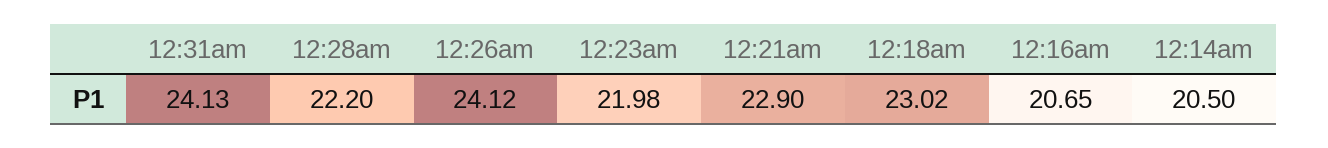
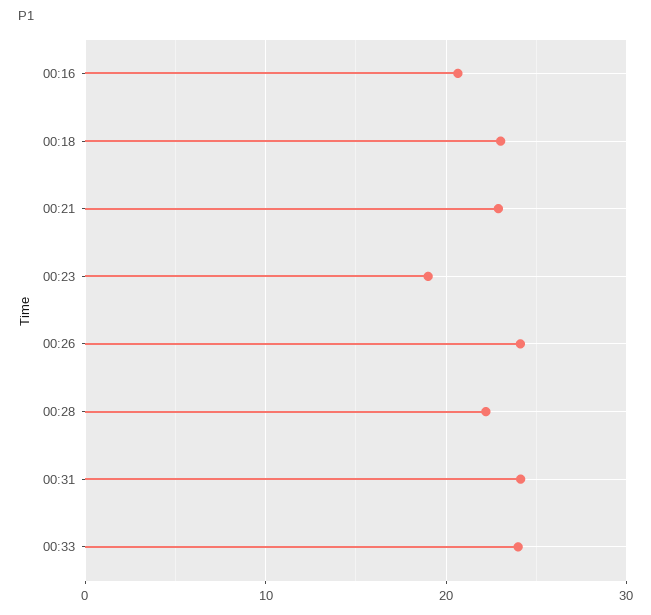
12:23am: 21.98 -> 19
12:14am: 20.5 -> none
00:33: none -> 24

